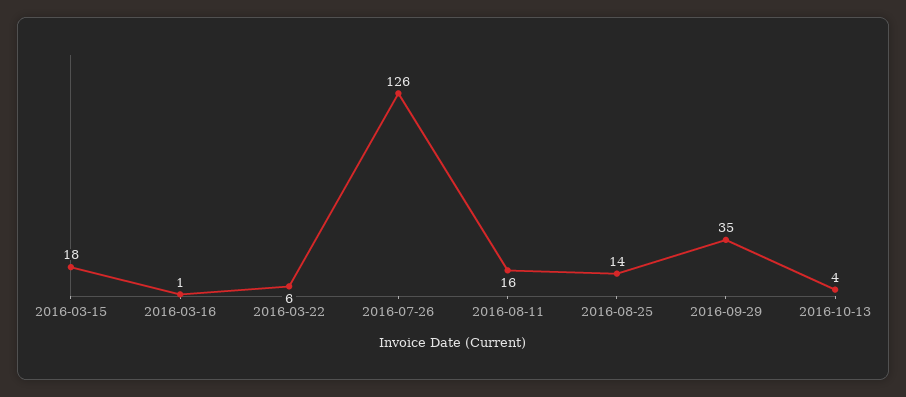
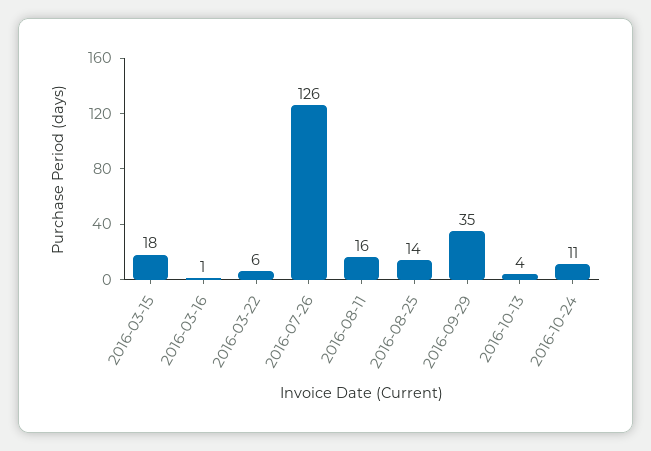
2016-10-24: none -> 11

